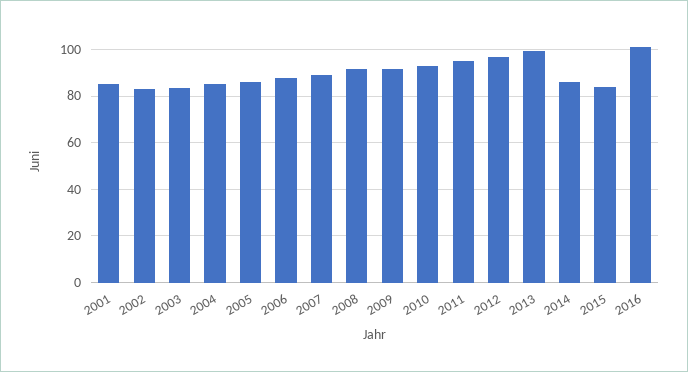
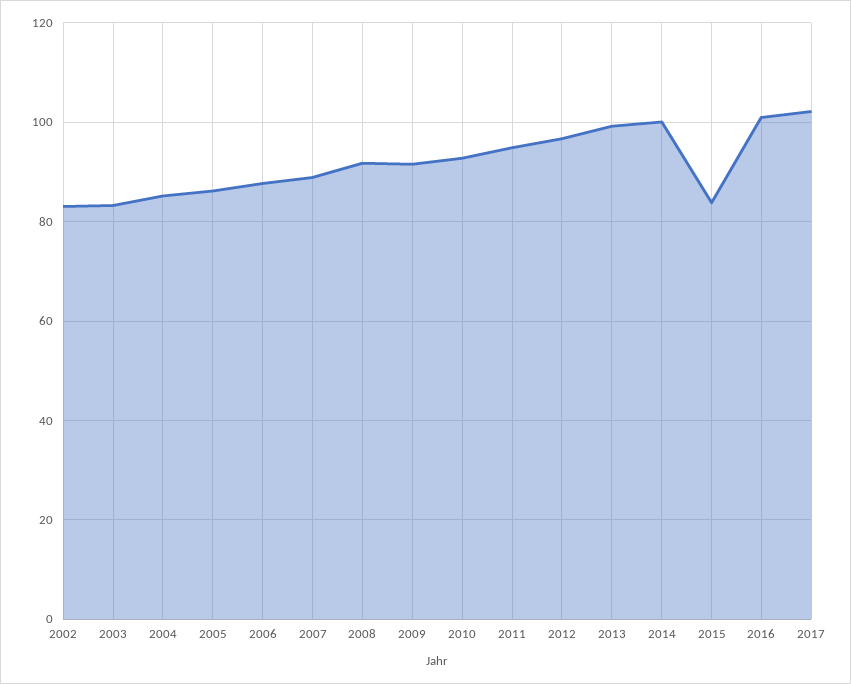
2001: 85 -> none
2014: 85 -> 100
2017: none -> 102

